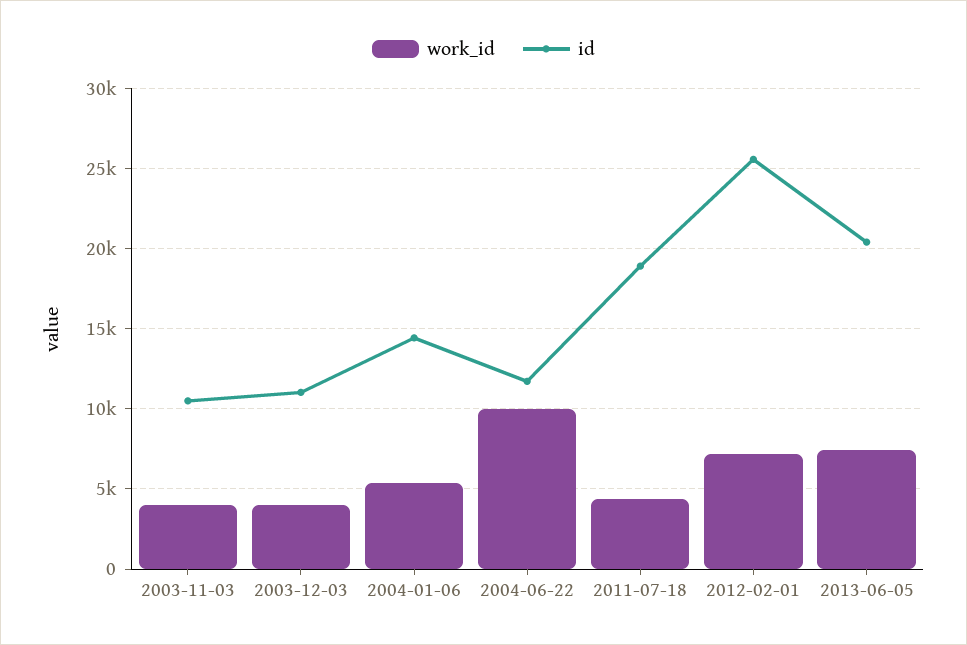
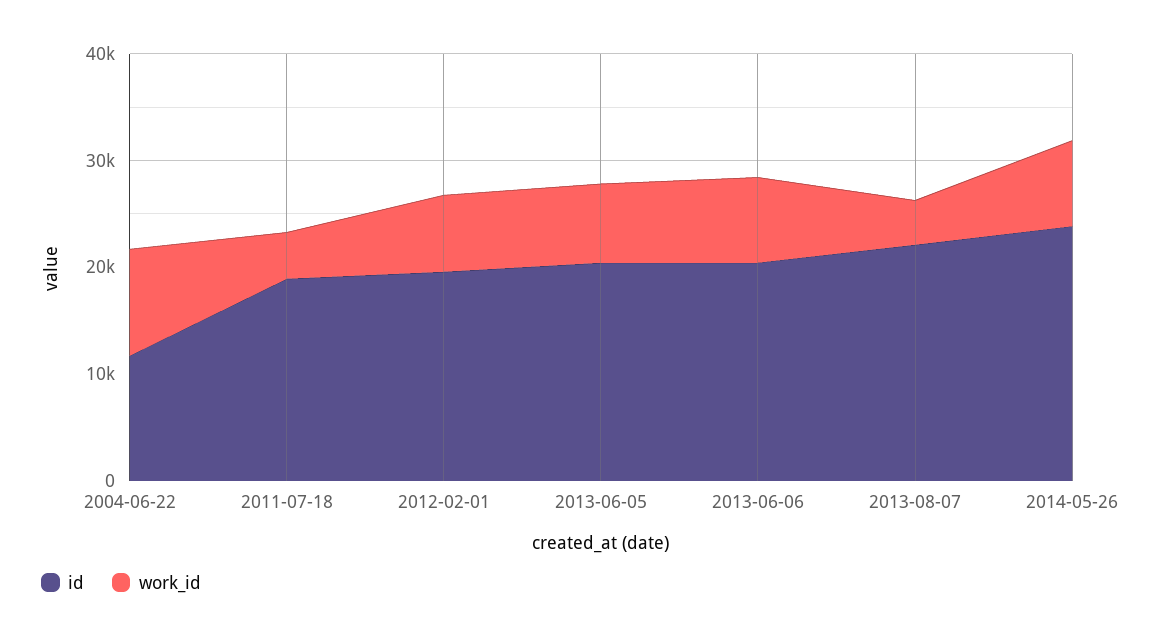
work_id, 2003-11-03: 4000 -> none
id, 2003-11-03: 10500 -> none
work_id, 2003-12-03: 4000 -> none
id, 2003-12-03: 11000 -> none
work_id, 2004-01-06: 5500 -> none
id, 2004-01-06: 14500 -> none
id, 2012-02-01: 25500 -> 20000
id, 2013-06-06: none -> 20000
work_id, 2013-06-06: none -> 8000
id, 2013-08-07: none -> 22000
work_id, 2013-08-07: none -> 4000
id, 2014-05-26: none -> 24000
work_id, 2014-05-26: none -> 8000

